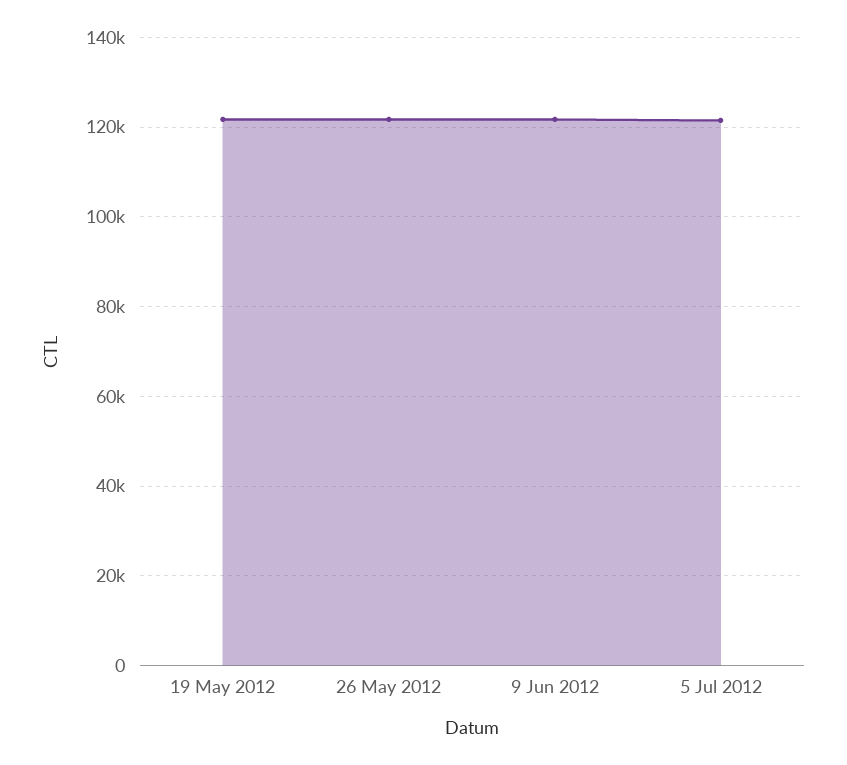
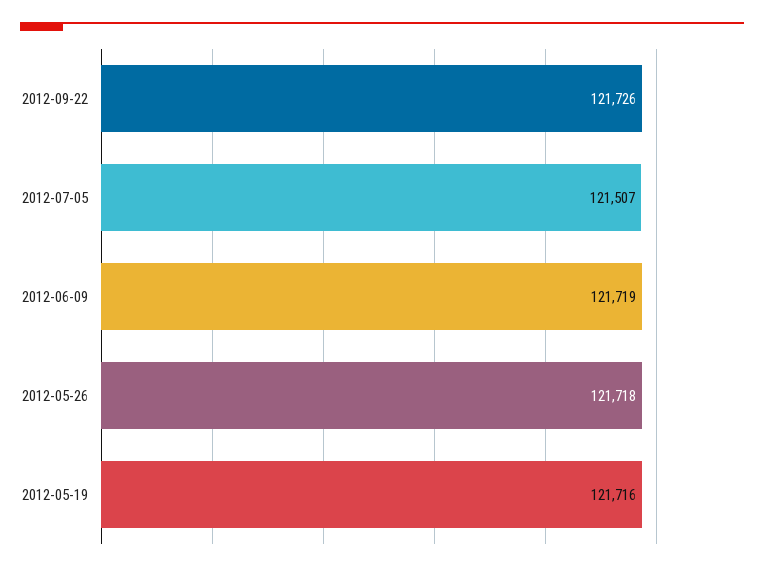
2012-09-22: none -> 121726

